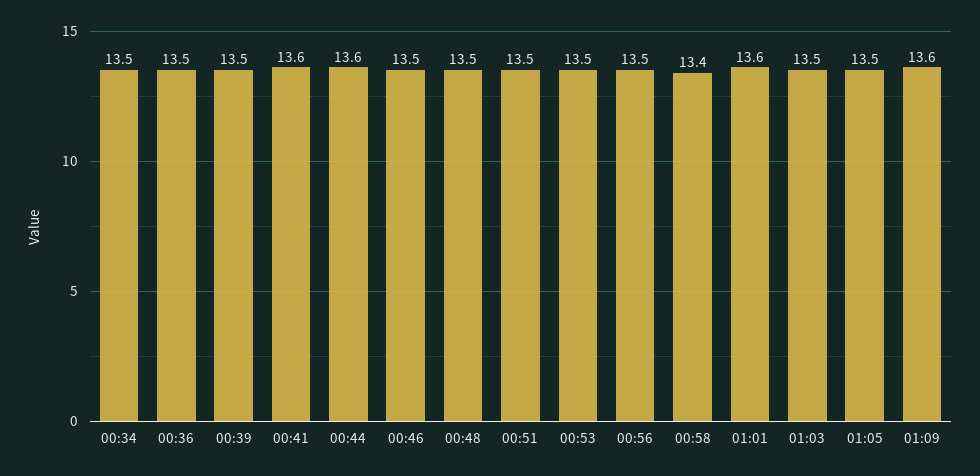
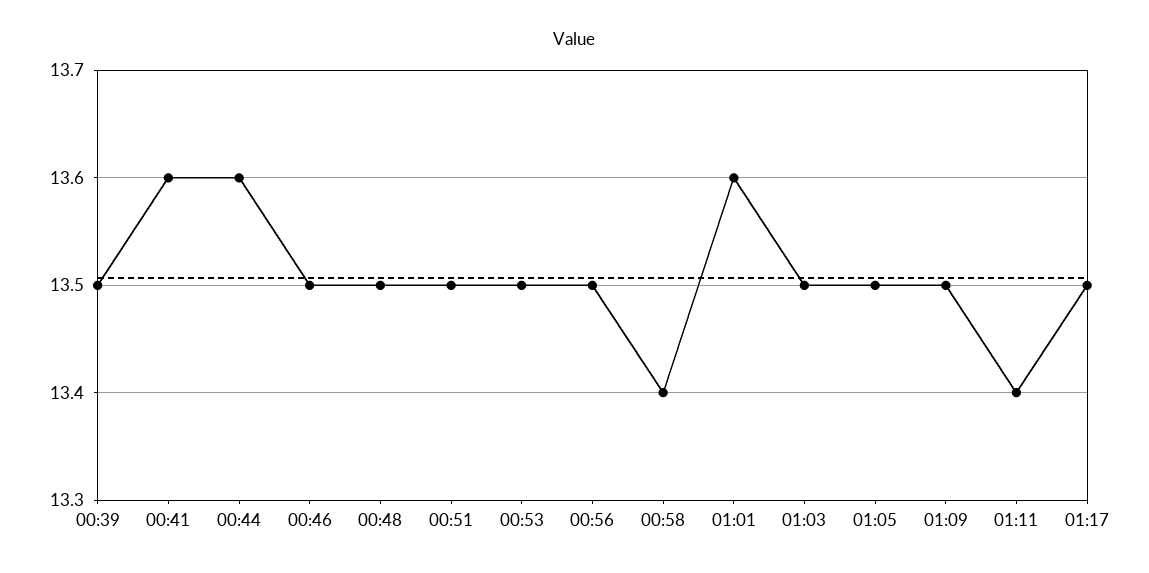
00:34: 13.5 -> none
00:36: 13.5 -> none
01:09: 13.6 -> 13.5
01:11: none -> 13.4
01:17: none -> 13.5

